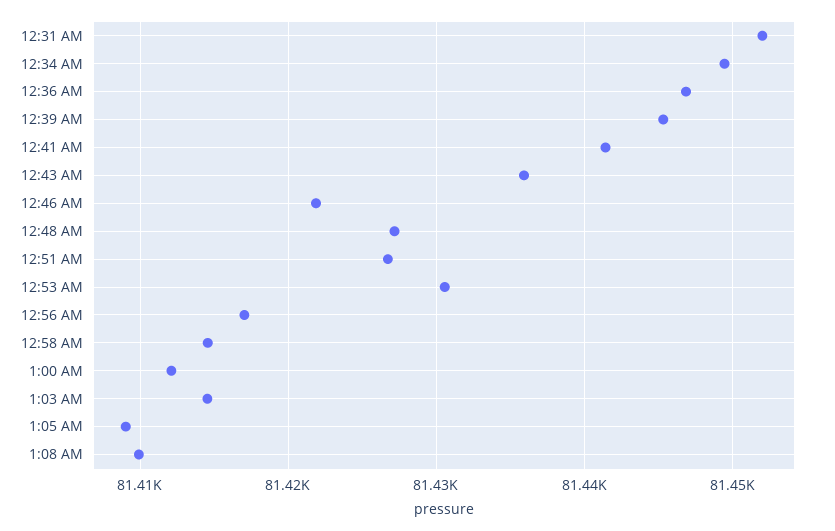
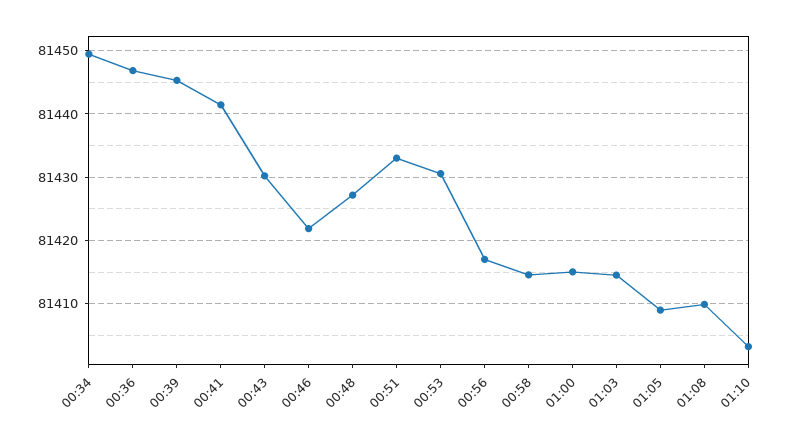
12:31 AM: 81452 -> none
12:43 AM: 81436 -> 81430
12:51 AM: 81427 -> 81433
1:00 AM: 81412 -> 81415
01:10: none -> 81403

